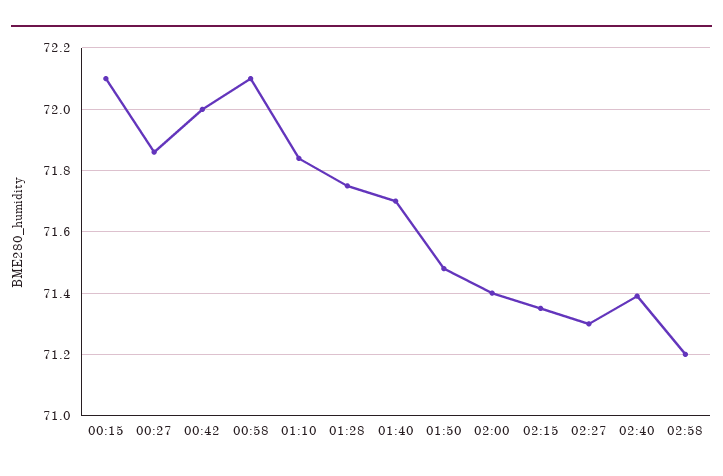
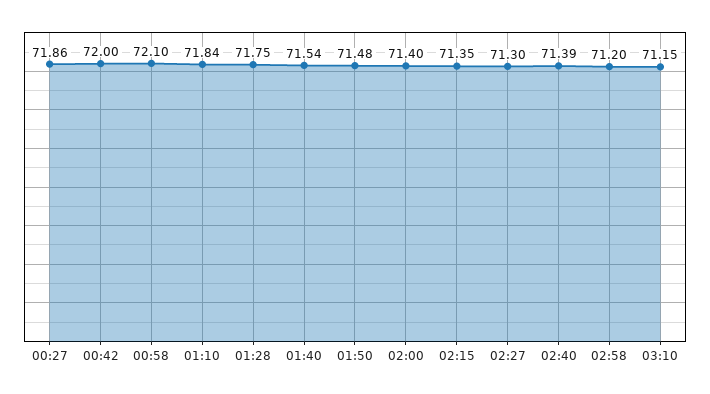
00:15: 72.1 -> none
01:40: 71.7 -> 71.54
03:10: none -> 71.15

